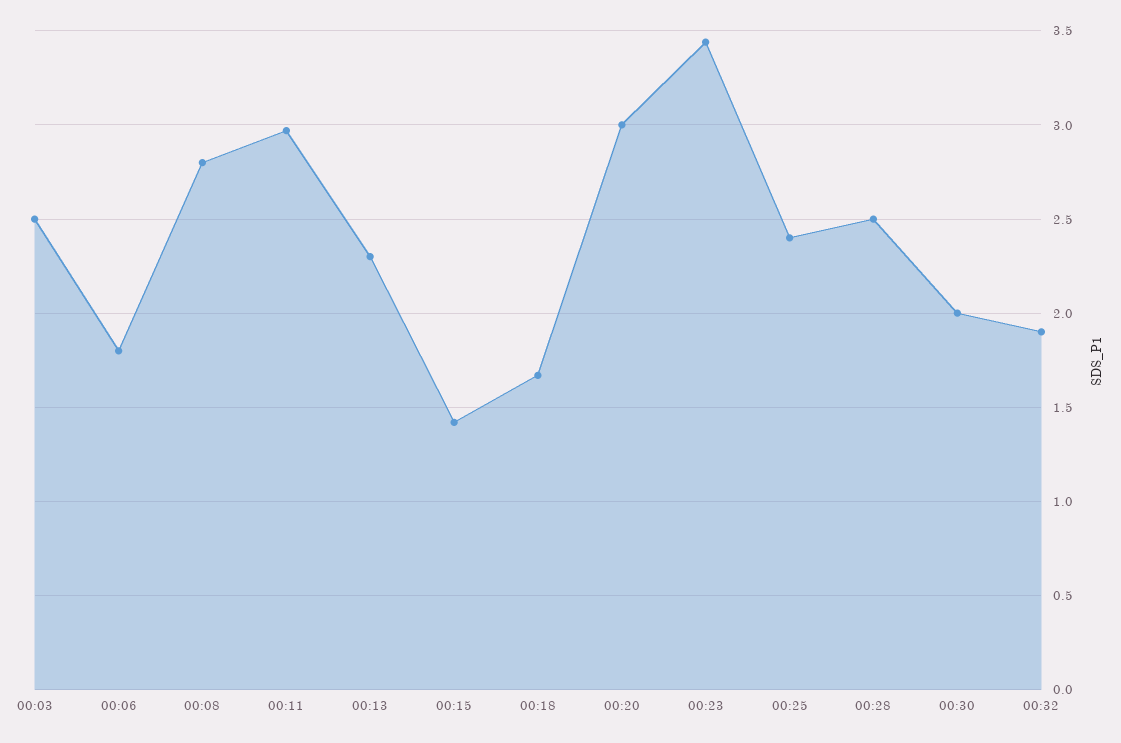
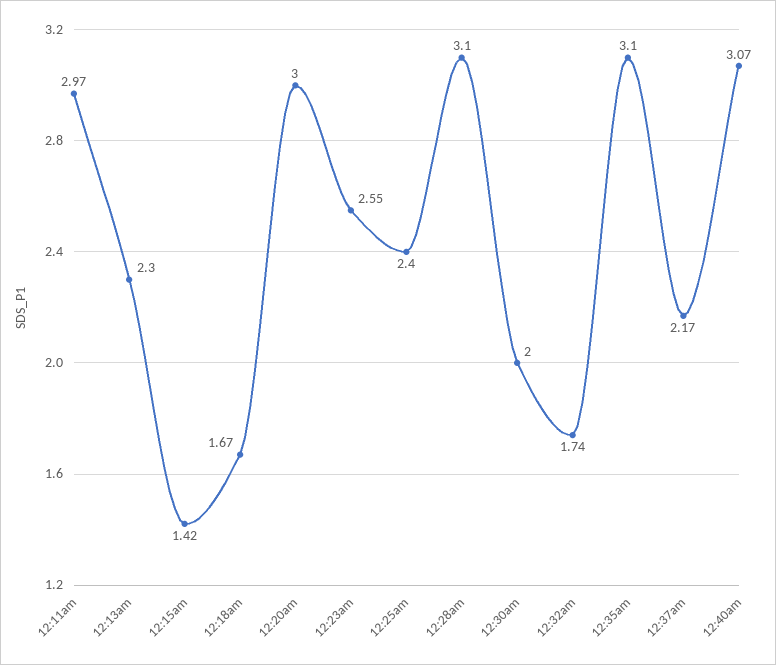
00:03: 2.5 -> none
00:06: 1.8 -> none
00:08: 2.8 -> none
00:23: 3.45 -> 2.55
00:28: 2.5 -> 3.1
00:32: 1.9 -> 1.74
12:35am: none -> 3.1
12:37am: none -> 2.17
12:40am: none -> 3.07

